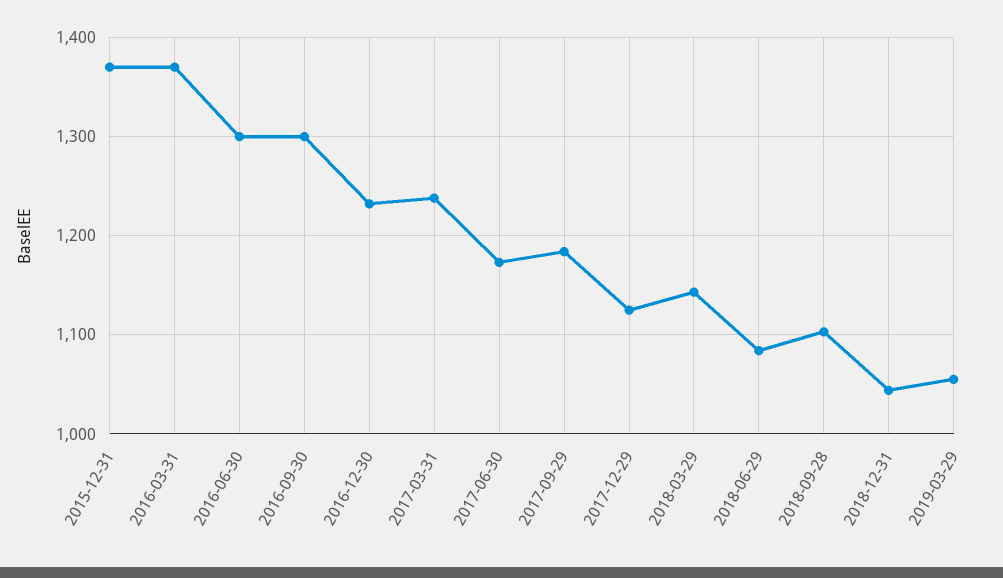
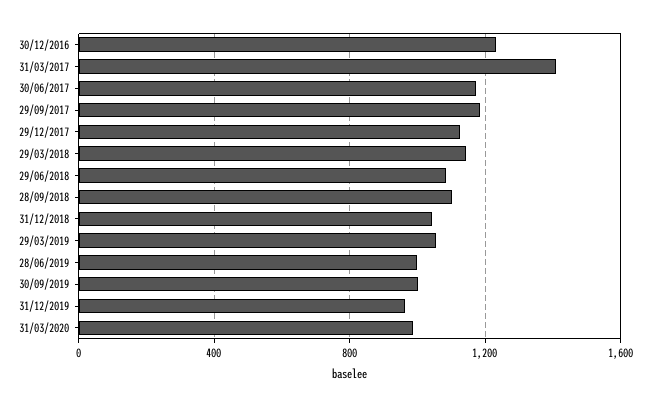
2015-12-31: 1370 -> none
2016-03-31: 1370 -> none
2016-06-30: 1300 -> none
2016-09-30: 1300 -> none
2017-03-31: 1240 -> 1400
28/06/2019: none -> 1000
30/09/2019: none -> 1000
31/12/2019: none -> 950
31/03/2020: none -> 1000

